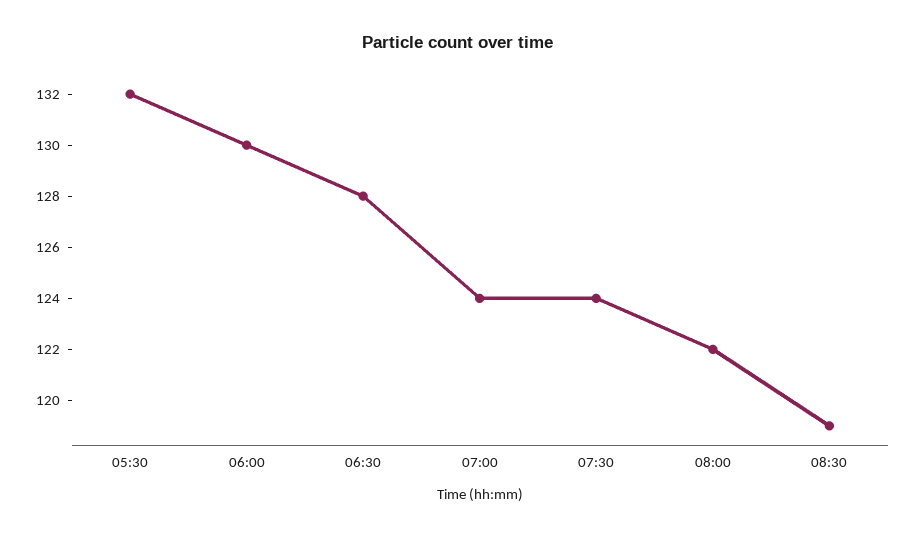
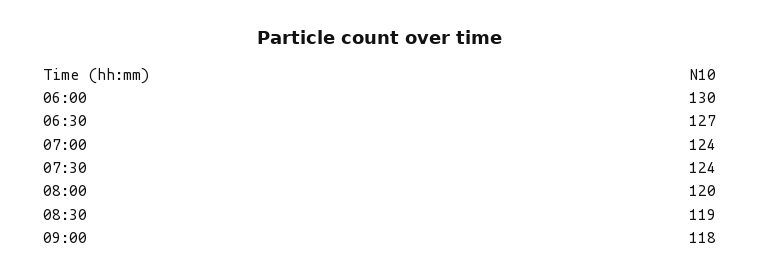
05:30: 132 -> none
06:30: 128 -> 127
08:00: 122 -> 120
09:00: none -> 118

